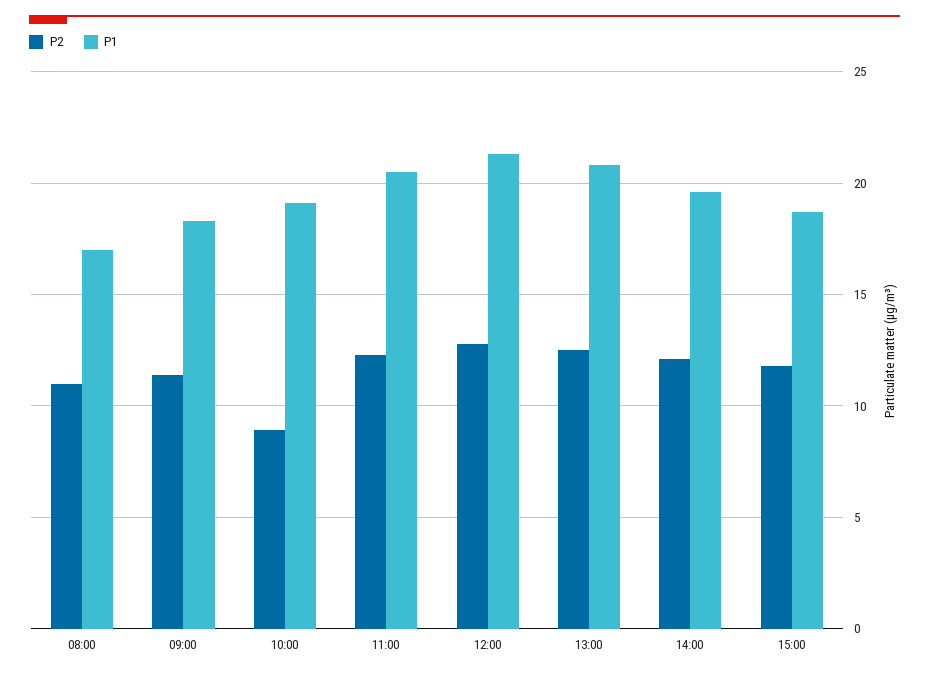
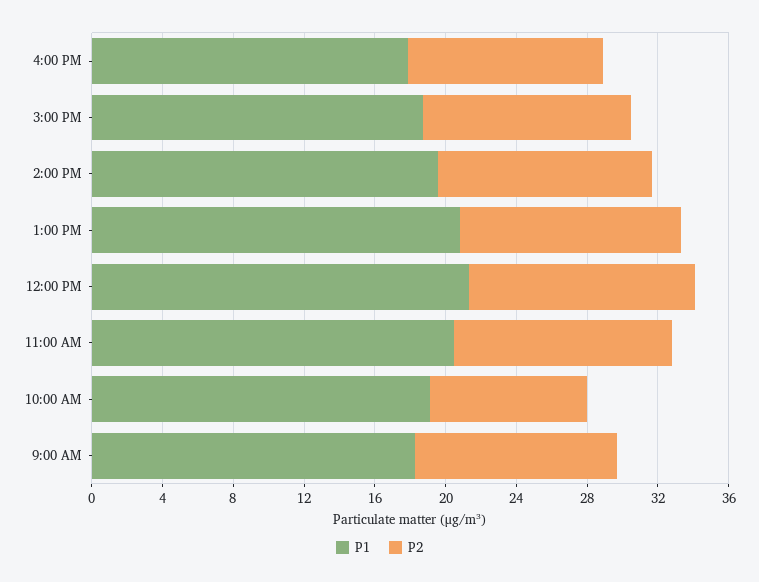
P2, 08:00: 11 -> none
P1, 08:00: 17 -> none
P1, 4:00 PM: none -> 18
P2, 4:00 PM: none -> 11

